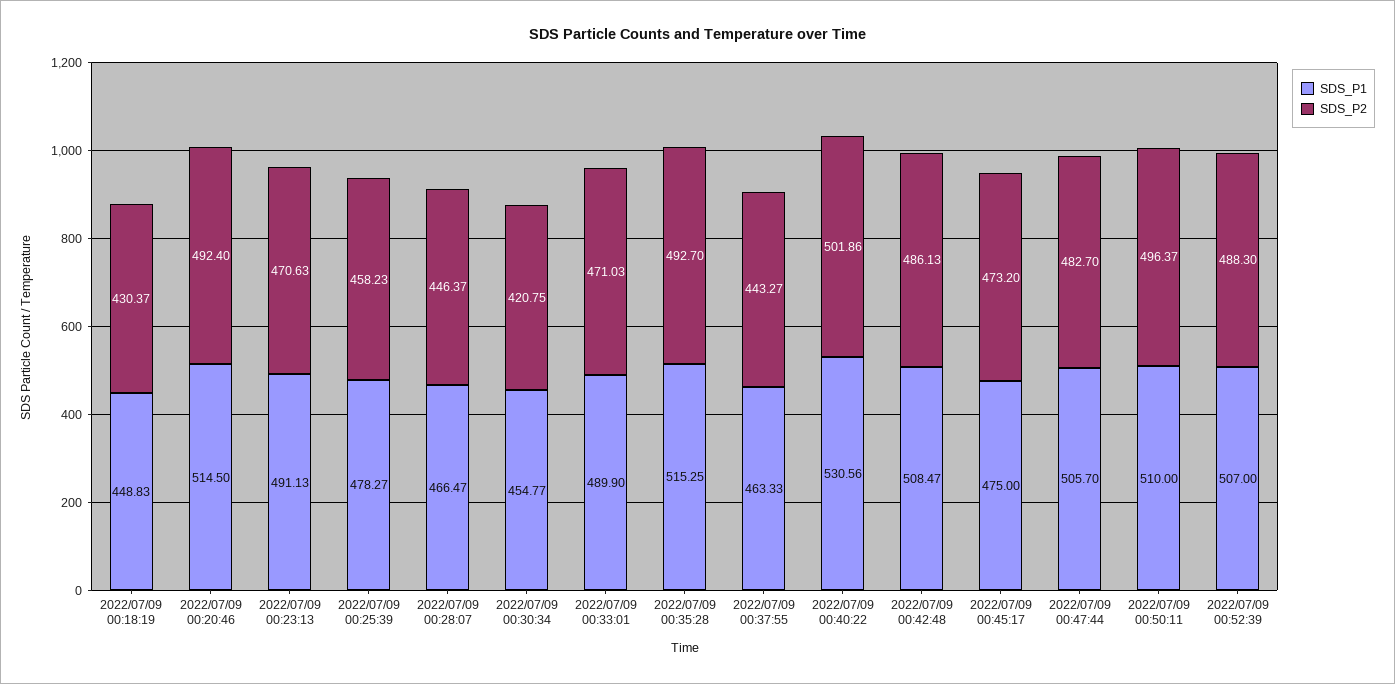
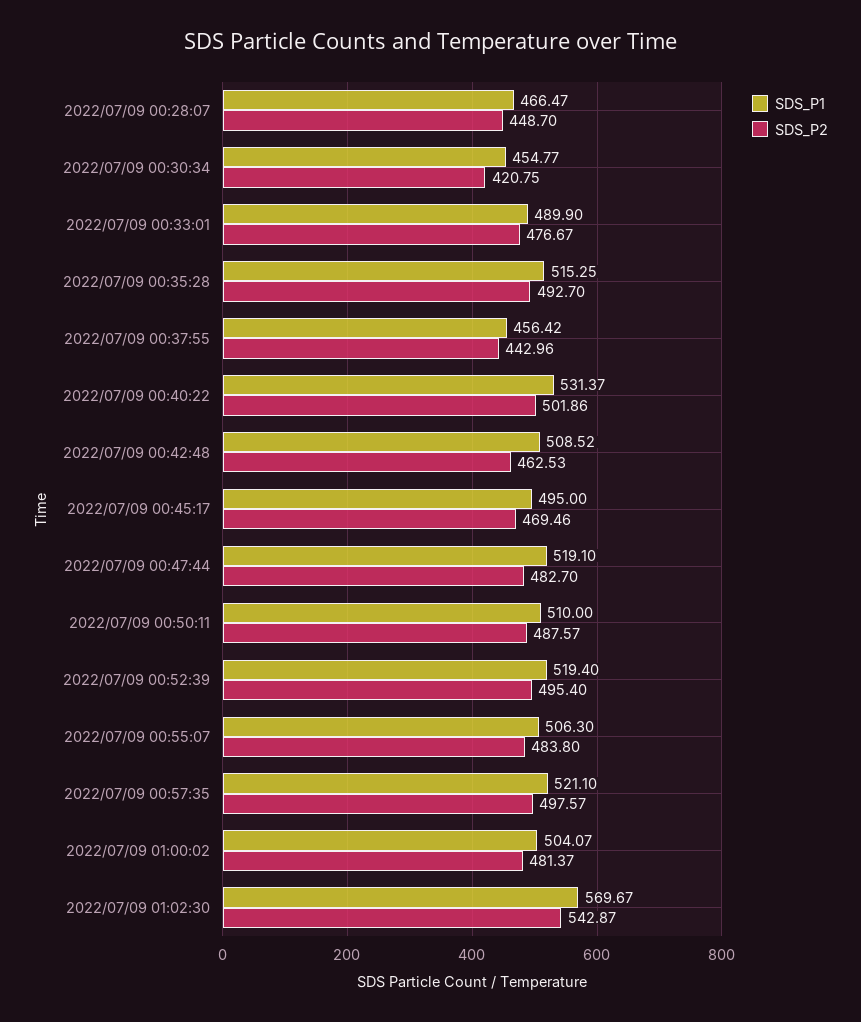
SDS_P1, 2022/07/09 00:18:19: 448.83 -> none
SDS_P2, 2022/07/09 00:18:19: 430.37 -> none
SDS_P1, 2022/07/09 00:20:46: 514.5 -> none
SDS_P2, 2022/07/09 00:20:46: 492.4 -> none
SDS_P1, 2022/07/09 00:23:13: 491.13 -> none
SDS_P2, 2022/07/09 00:23:13: 470.63 -> none
SDS_P1, 2022/07/09 00:25:39: 478.27 -> none
SDS_P2, 2022/07/09 00:25:39: 458.23 -> none
SDS_P2, 2022/07/09 00:28:07: 446.37 -> 448.7
SDS_P2, 2022/07/09 00:33:01: 471.03 -> 476.67
SDS_P1, 2022/07/09 00:37:55: 463.33 -> 456.42
SDS_P2, 2022/07/09 00:37:55: 443.27 -> 442.96
SDS_P1, 2022/07/09 00:40:22: 530.56 -> 531.37
SDS_P1, 2022/07/09 00:42:48: 508.47 -> 508.52
SDS_P2, 2022/07/09 00:42:48: 486.13 -> 462.53
SDS_P1, 2022/07/09 00:45:17: 475 -> 495
SDS_P2, 2022/07/09 00:45:17: 473.2 -> 469.46
SDS_P1, 2022/07/09 00:47:44: 505.7 -> 519.1
SDS_P2, 2022/07/09 00:50:11: 496.37 -> 487.57
SDS_P1, 2022/07/09 00:52:39: 507 -> 519.4
SDS_P2, 2022/07/09 00:52:39: 488.3 -> 495.4
SDS_P1, 2022/07/09 00:55:07: none -> 506.3
SDS_P2, 2022/07/09 00:55:07: none -> 483.8
SDS_P1, 2022/07/09 00:57:35: none -> 521.1
SDS_P2, 2022/07/09 00:57:35: none -> 497.57
SDS_P1, 2022/07/09 01:00:02: none -> 504.07
SDS_P2, 2022/07/09 01:00:02: none -> 481.37
SDS_P1, 2022/07/09 01:02:30: none -> 569.67
SDS_P2, 2022/07/09 01:02:30: none -> 542.87

